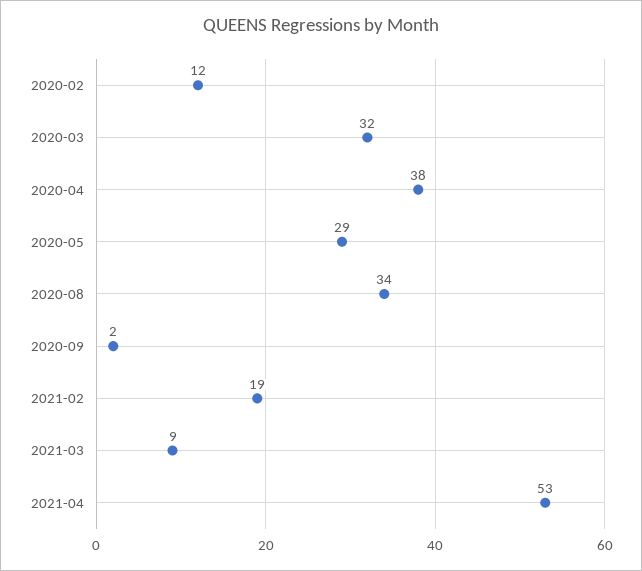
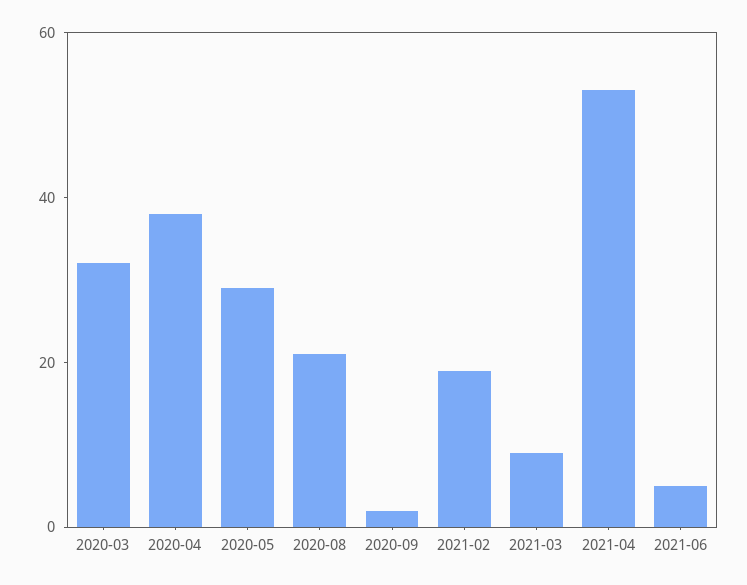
2020-02: 12 -> none
2020-08: 34 -> 20
2021-06: none -> 5

